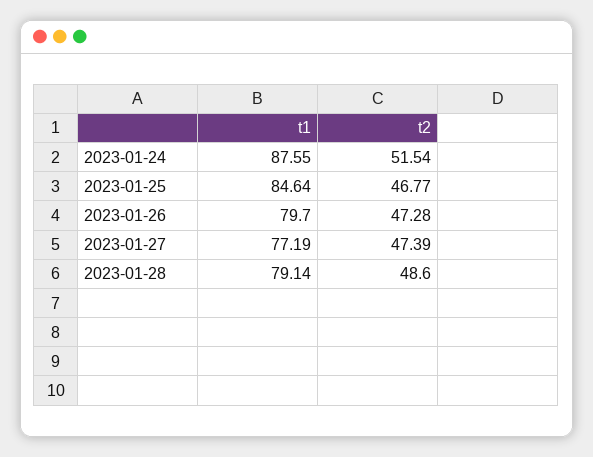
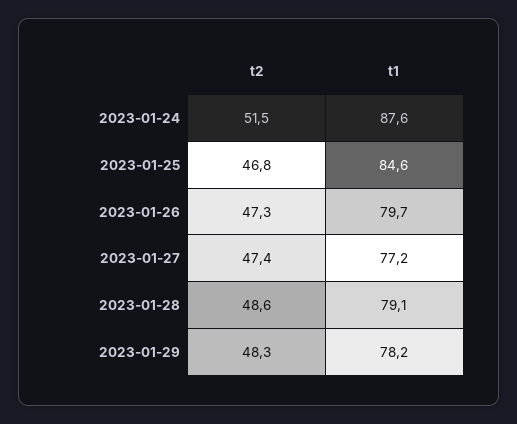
t2, 2023-01-29: none -> 48.3
t1, 2023-01-29: none -> 78.2

